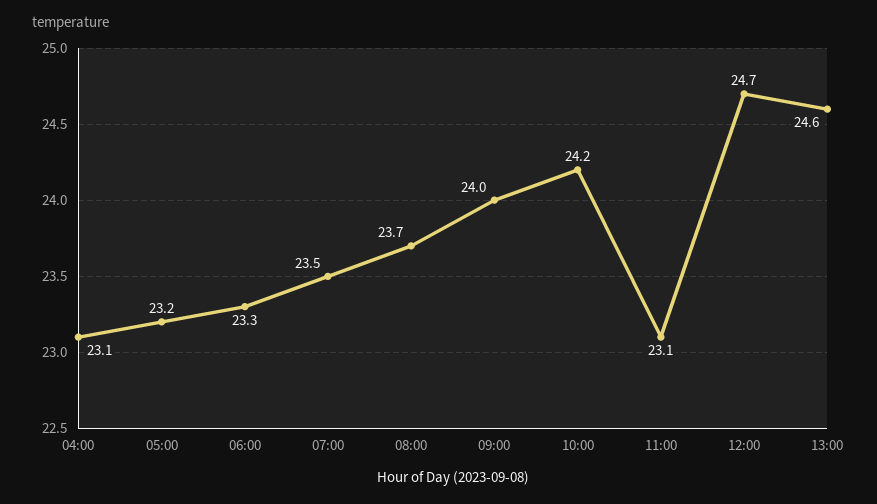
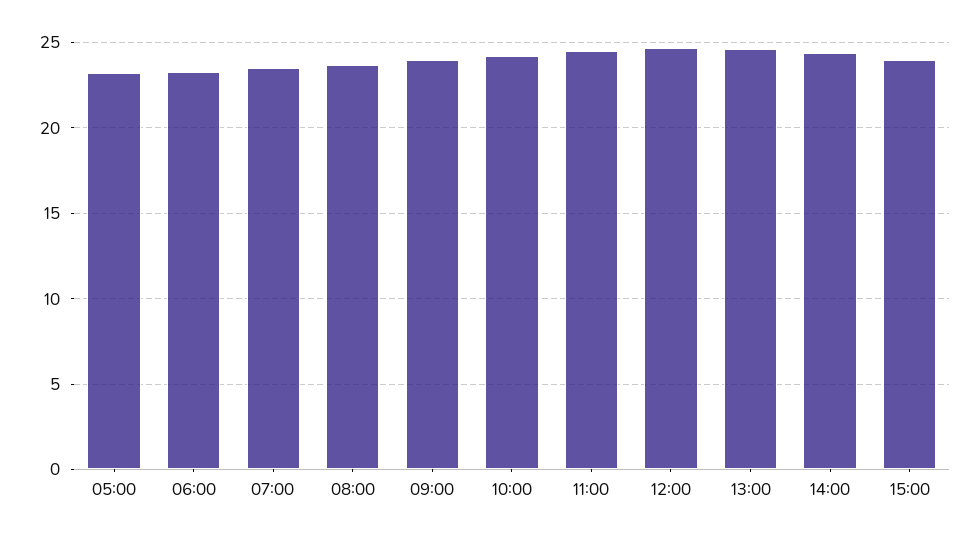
04:00: 23.1 -> none
11:00: 23.1 -> 24.5
14:00: none -> 24.5
15:00: none -> 24

